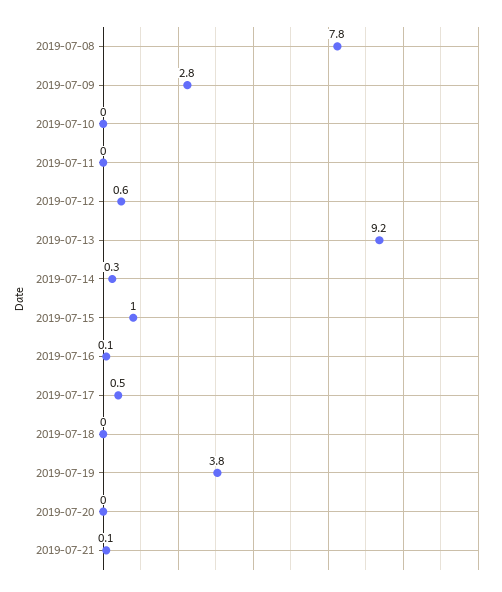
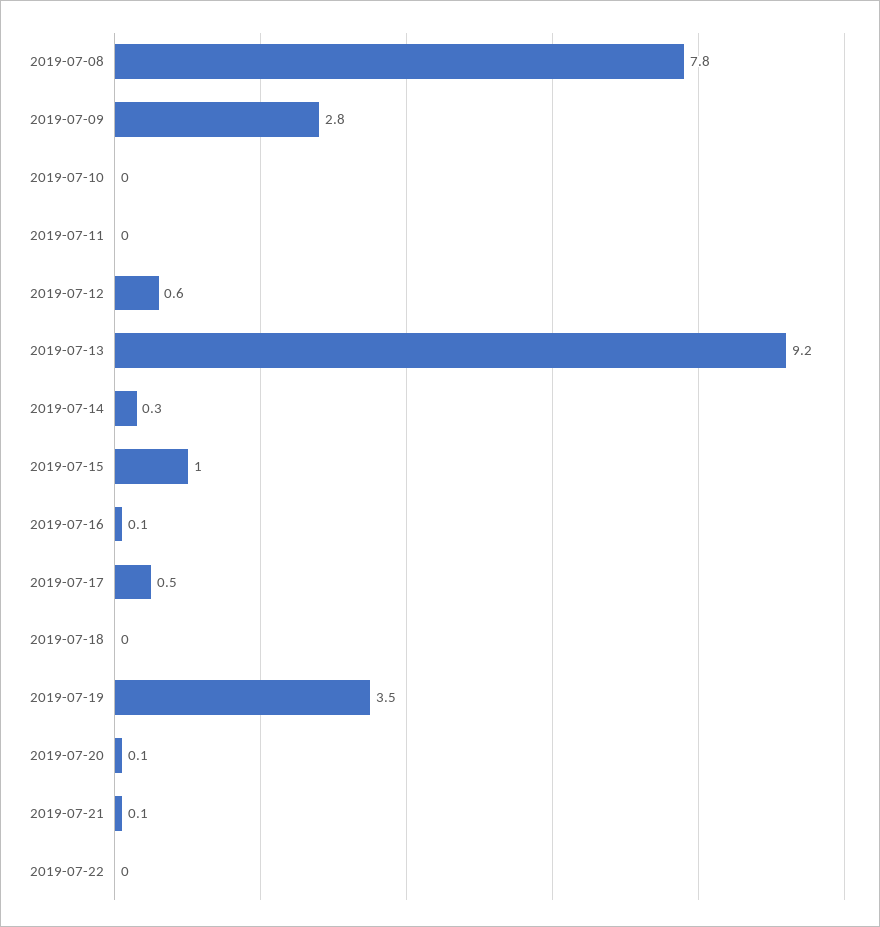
2019-07-19: 3.8 -> 3.5
2019-07-20: 0 -> 0.1
2019-07-22: none -> 0

